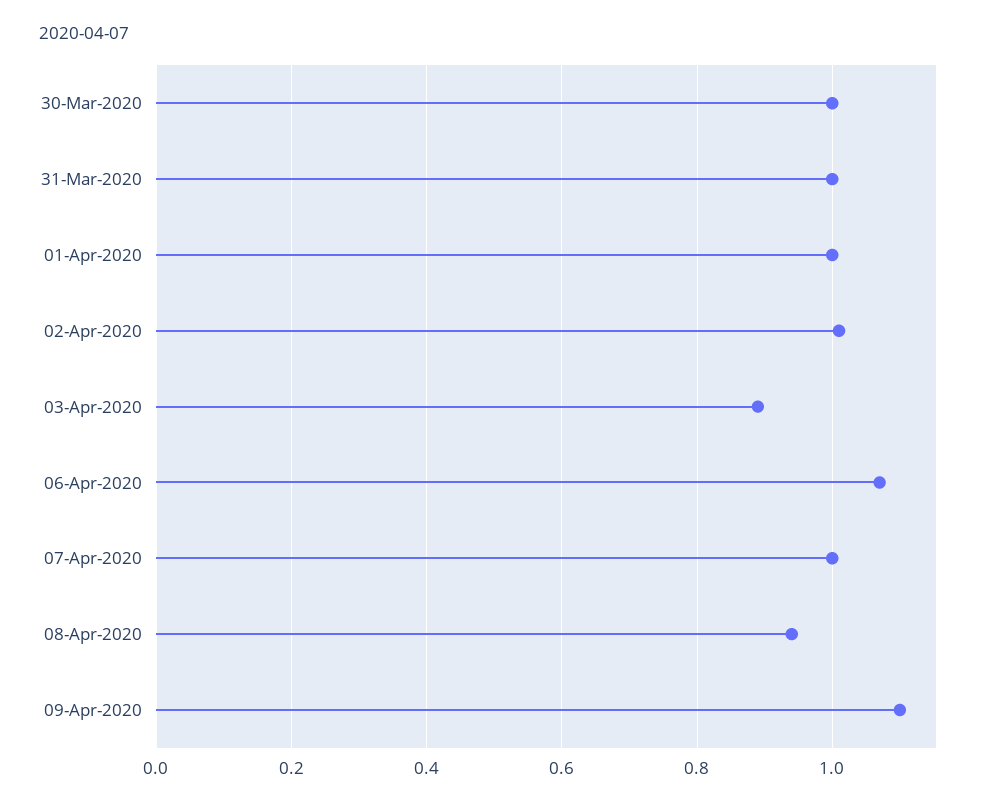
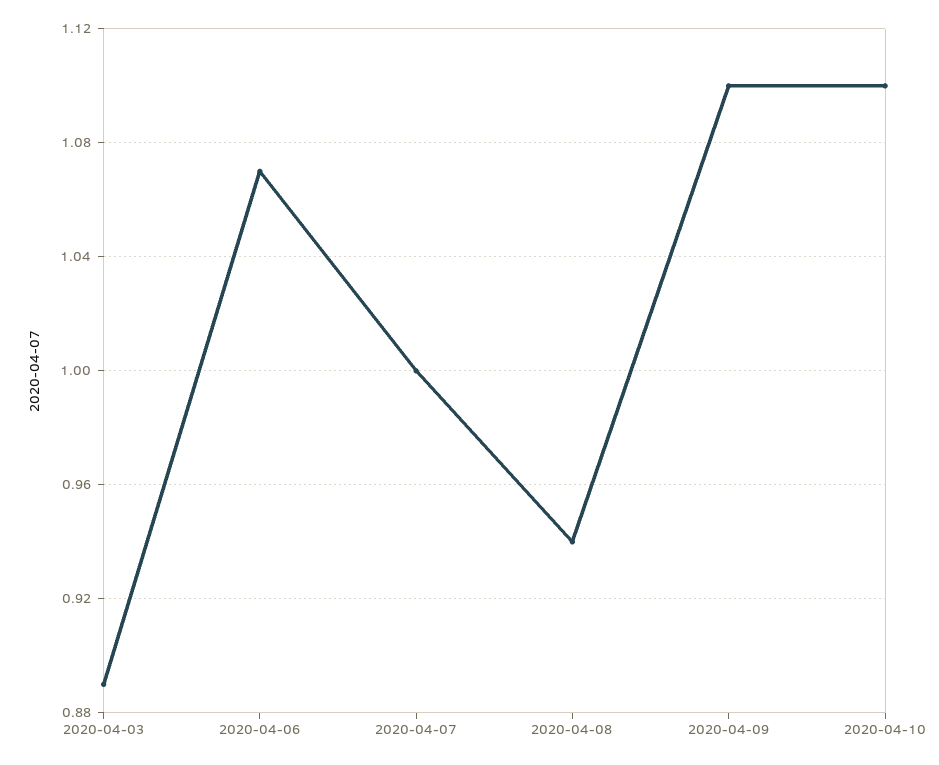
30-Mar-2020: 1 -> none
31-Mar-2020: 1 -> none
01-Apr-2020: 1 -> none
02-Apr-2020: 1 -> none
2020-04-10: none -> 1.1

